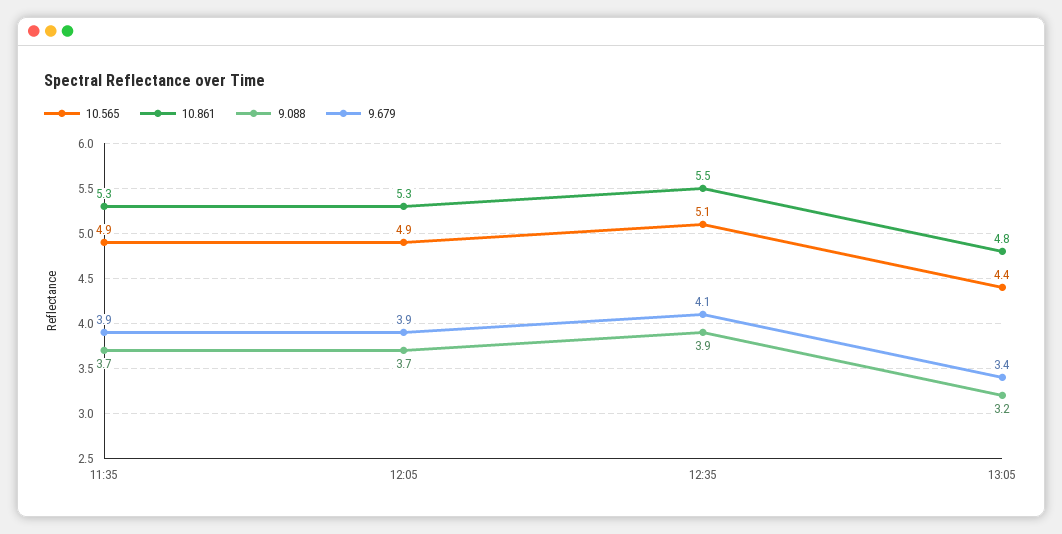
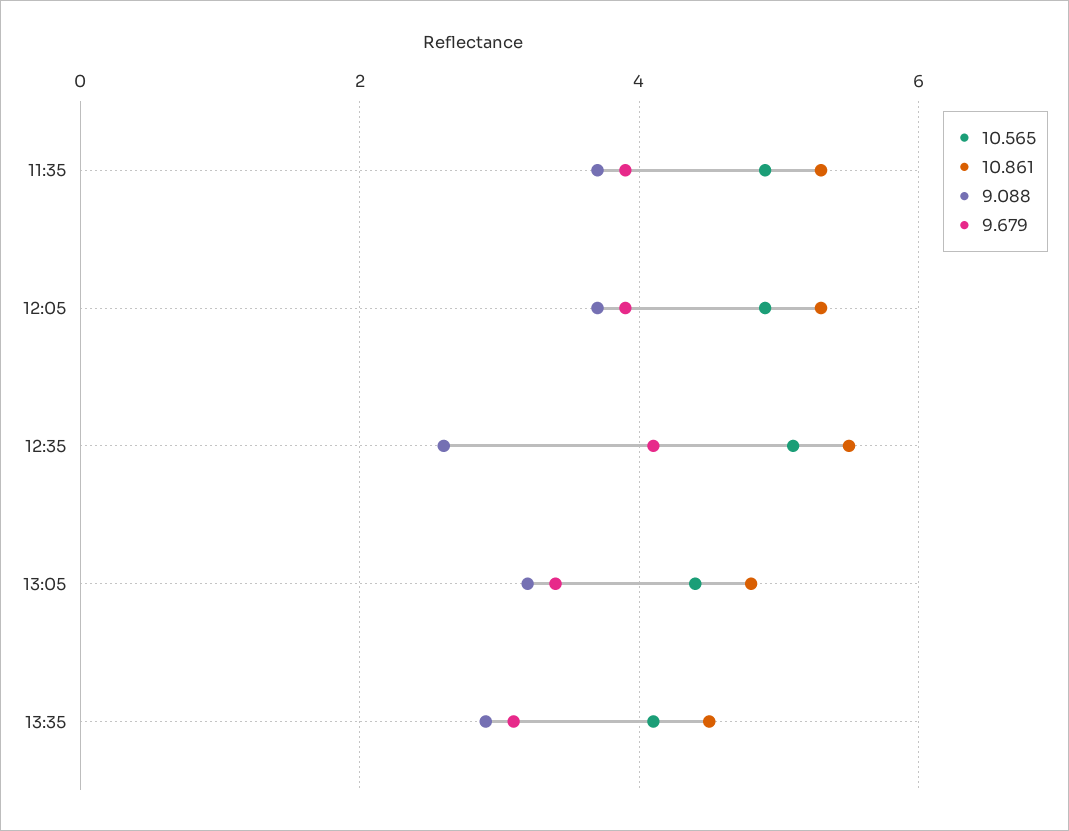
9.088, 12:35: 3.9 -> 2.5
10.565, 13:35: none -> 4
10.861, 13:35: none -> 4.5
9.088, 13:35: none -> 3
9.679, 13:35: none -> 3

